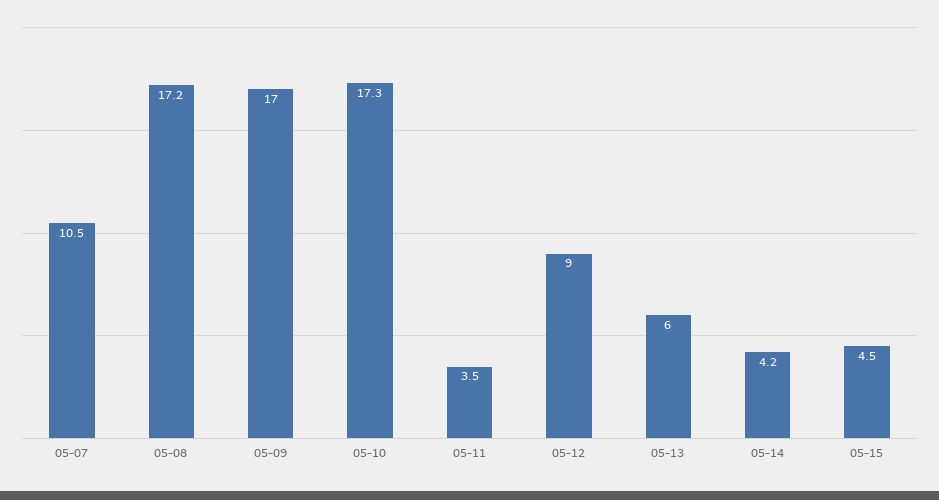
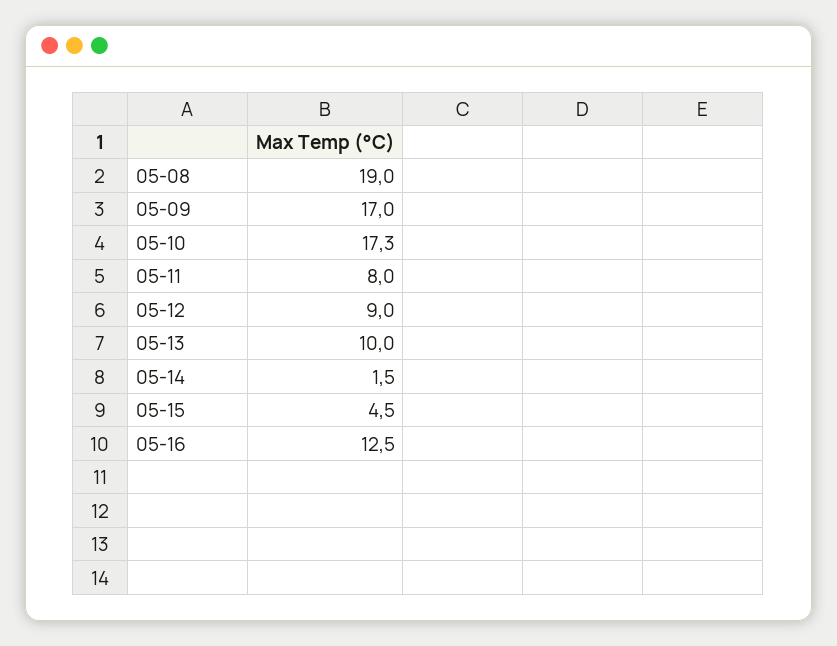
05-07: 10.5 -> none
05-08: 17.2 -> 19
05-11: 3.5 -> 8
05-13: 6 -> 10
05-14: 4.2 -> 1.5
05-16: none -> 12.5

